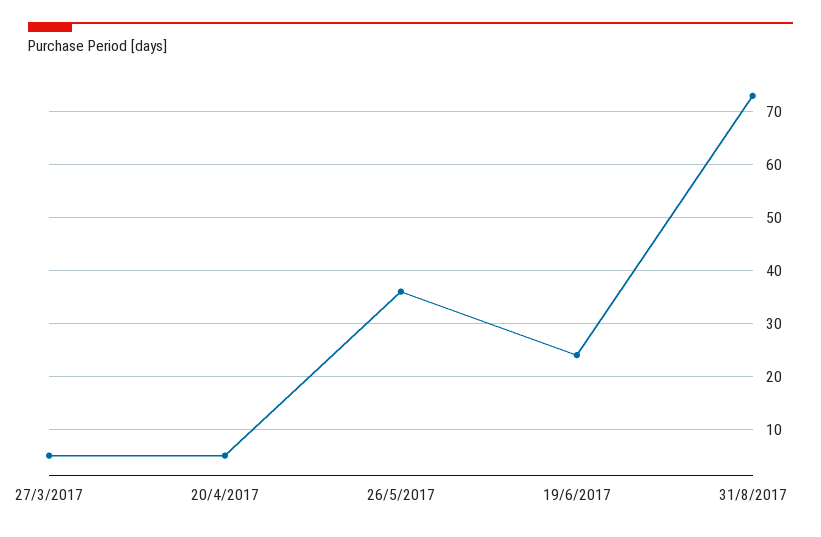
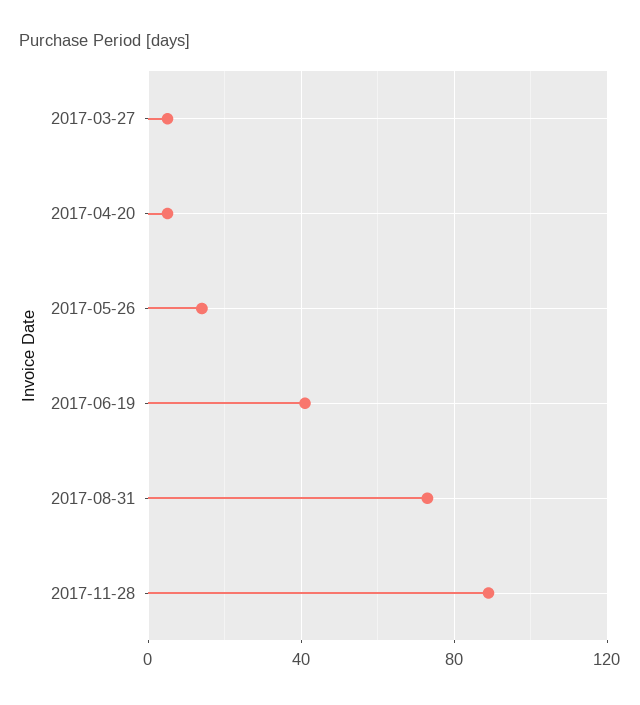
26/5/2017: 35 -> 15
19/6/2017: 25 -> 40
2017-11-28: none -> 90

